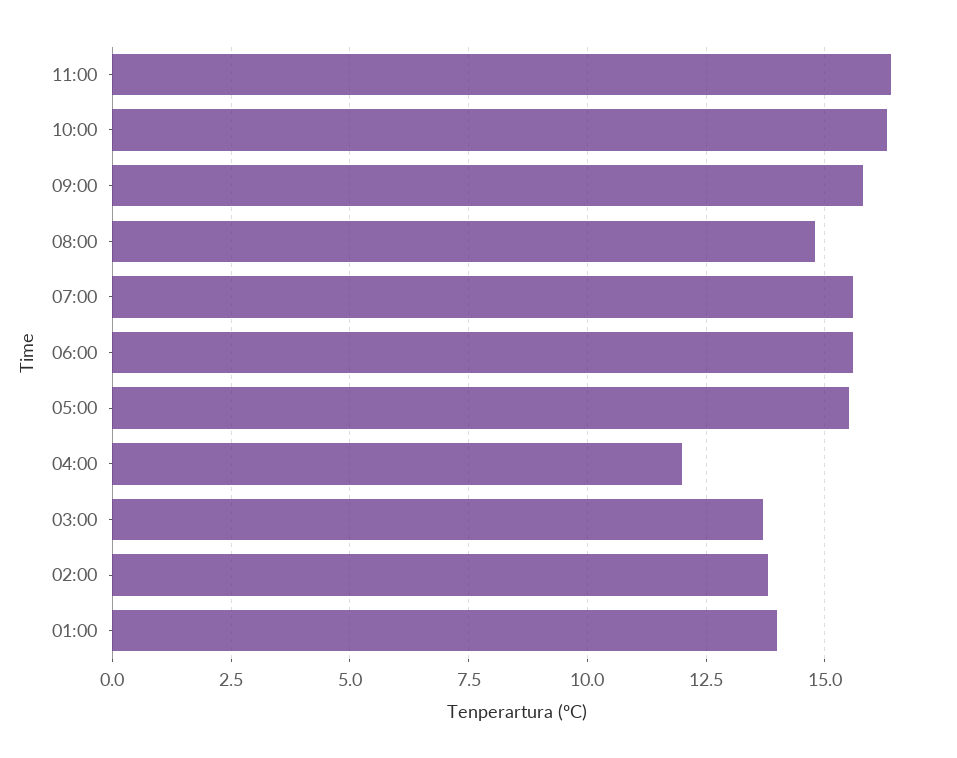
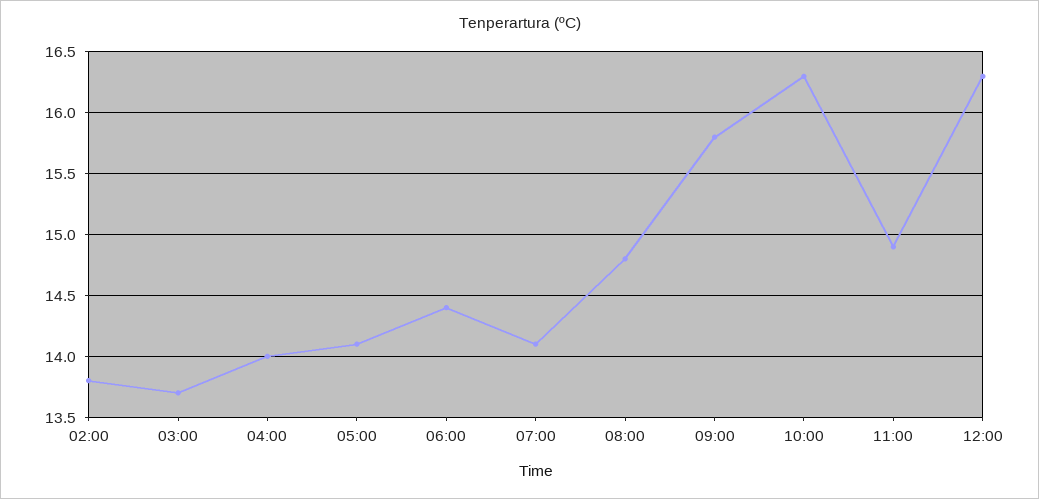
11:00: 16.5 -> 14.9
07:00: 15.5 -> 14.1
06:00: 15.5 -> 14.4
05:00: 15.5 -> 14.1
04:00: 12 -> 14
01:00: 14 -> none
12:00: none -> 16.3

